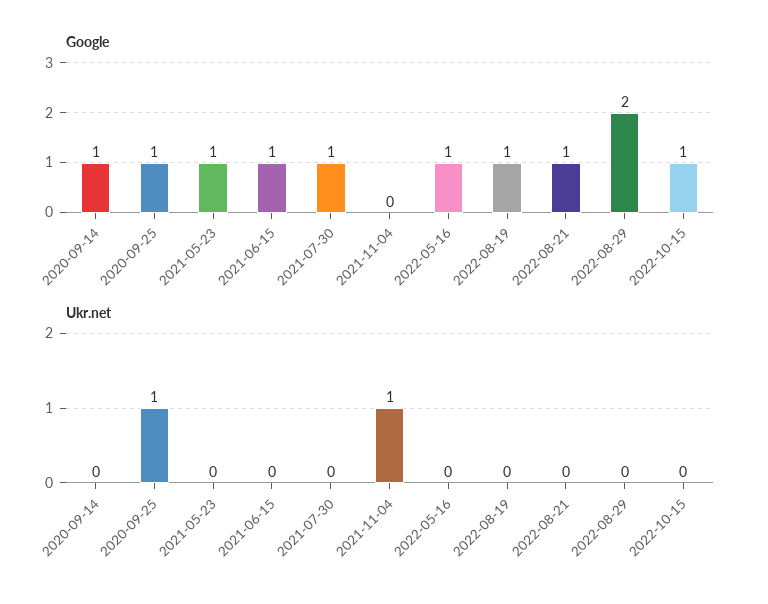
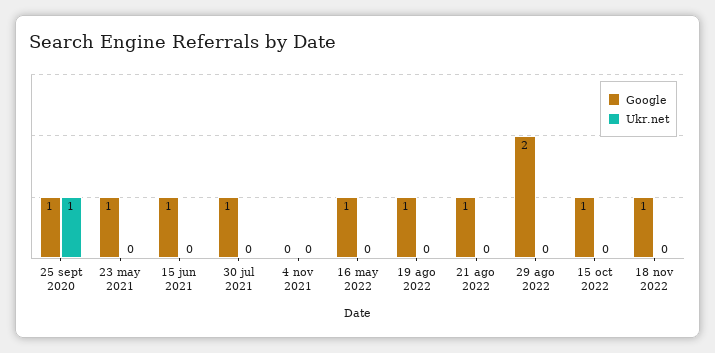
Google, 2020-09-14: 1 -> none
Ukr.net, 2020-09-14: 0 -> none
Ukr.net, 2021-11-04: 1 -> 0
Google, 18 nov 2022: none -> 1
Ukr.net, 18 nov 2022: none -> 0

